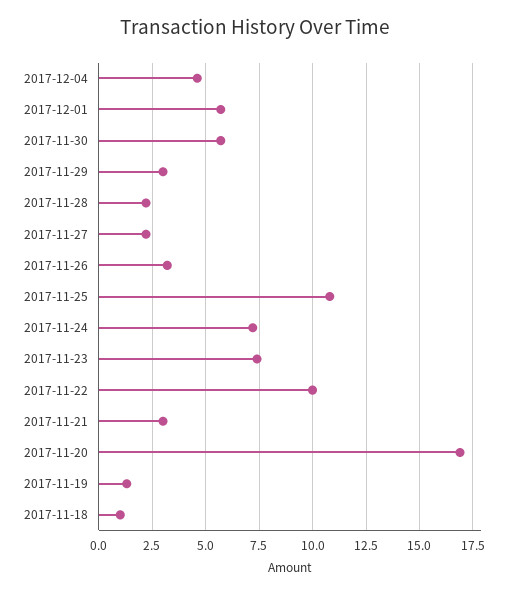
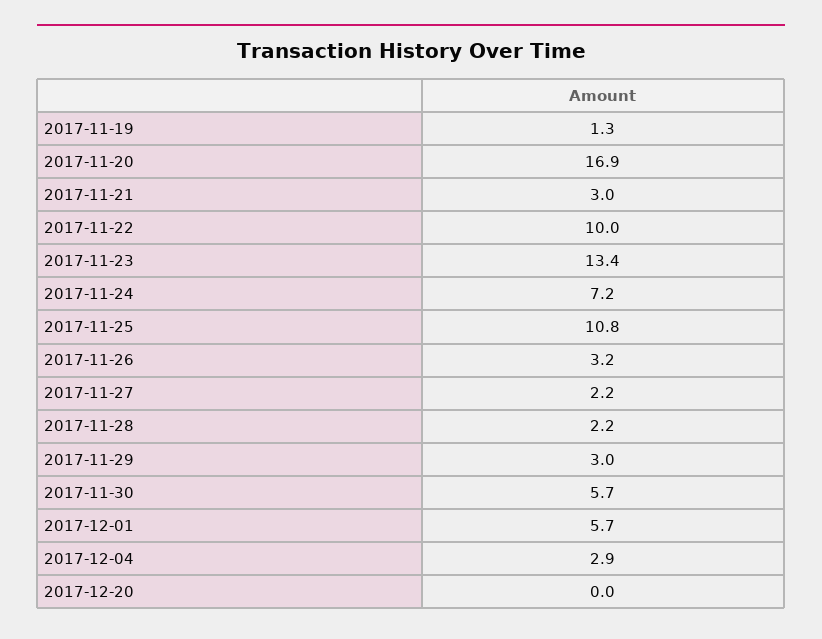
2017-12-04: 4.5 -> 2.9
2017-11-23: 7.5 -> 13.4
2017-11-18: 1 -> none
2017-12-20: none -> 0

